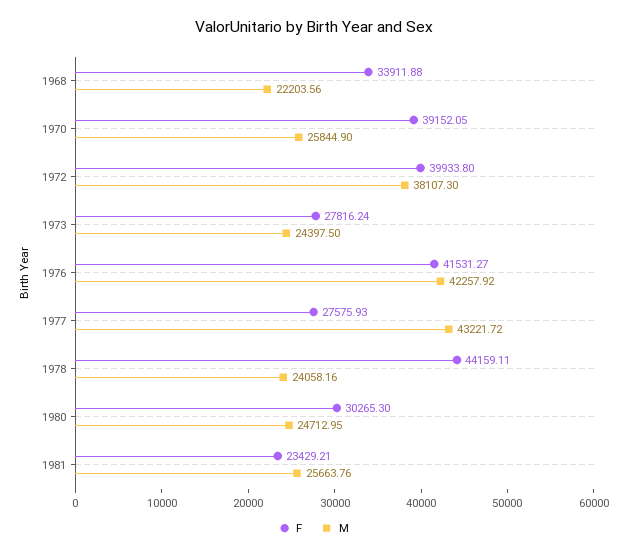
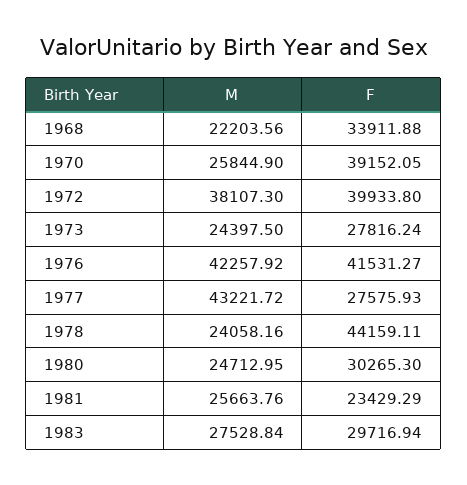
F, 1981: 23429.21 -> 23429.29
M, 1983: none -> 27528.84
F, 1983: none -> 29716.94

